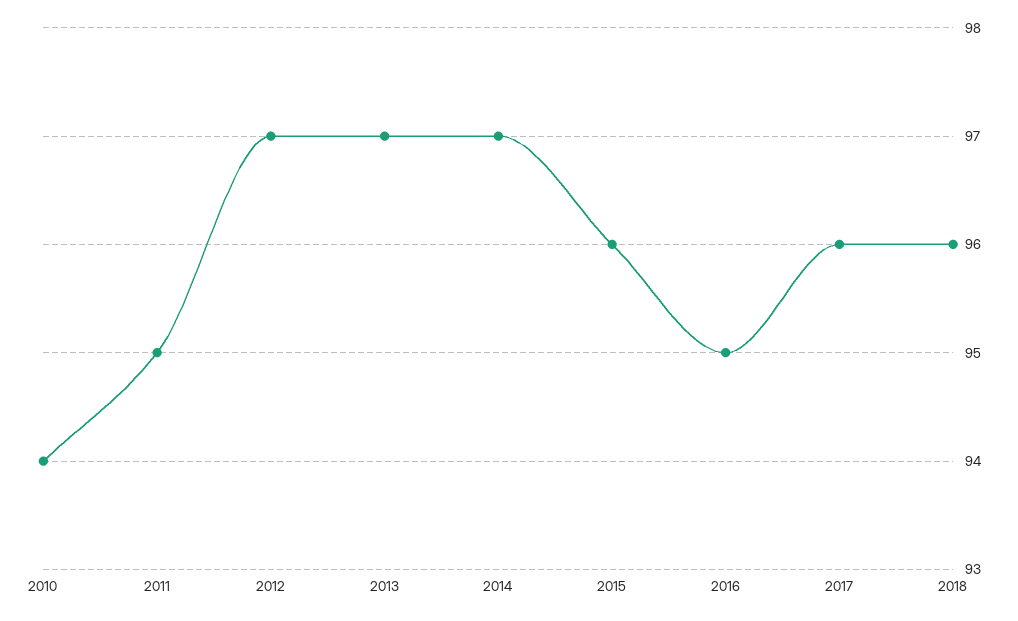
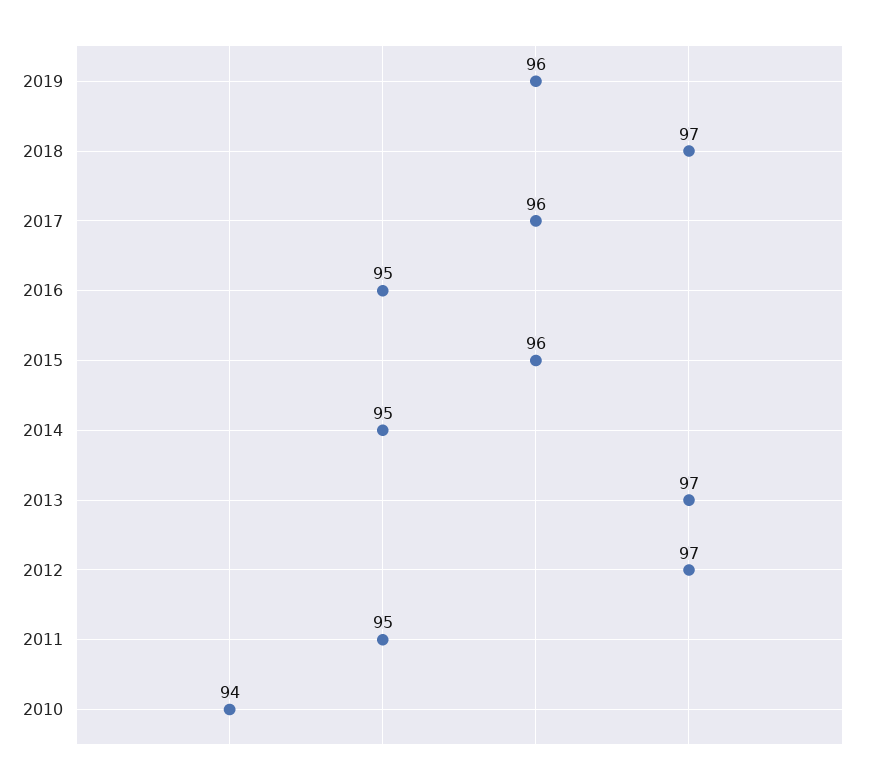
2014: 97 -> 95
2018: 96 -> 97
2019: none -> 96

